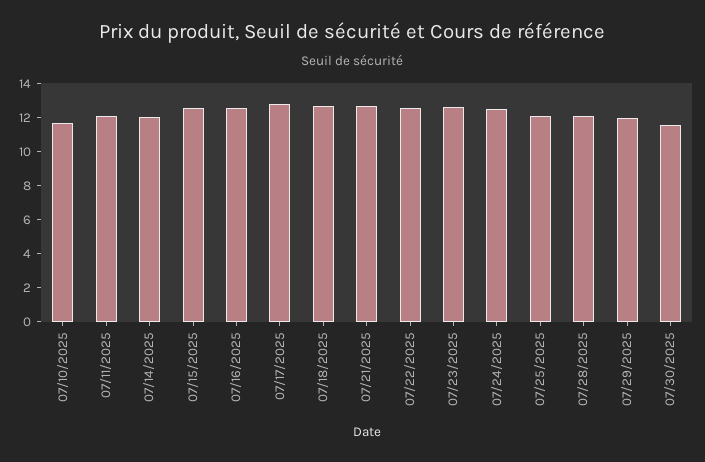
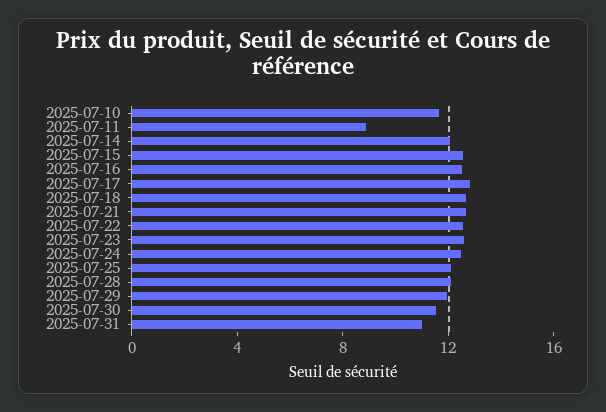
07/11/2025: 12 -> 9
2025-07-31: none -> 11

